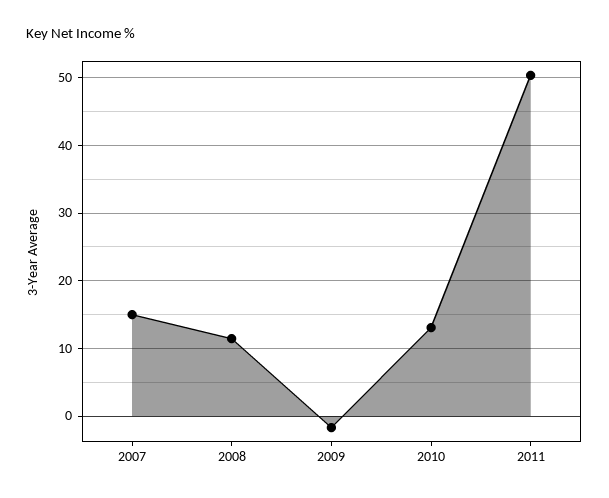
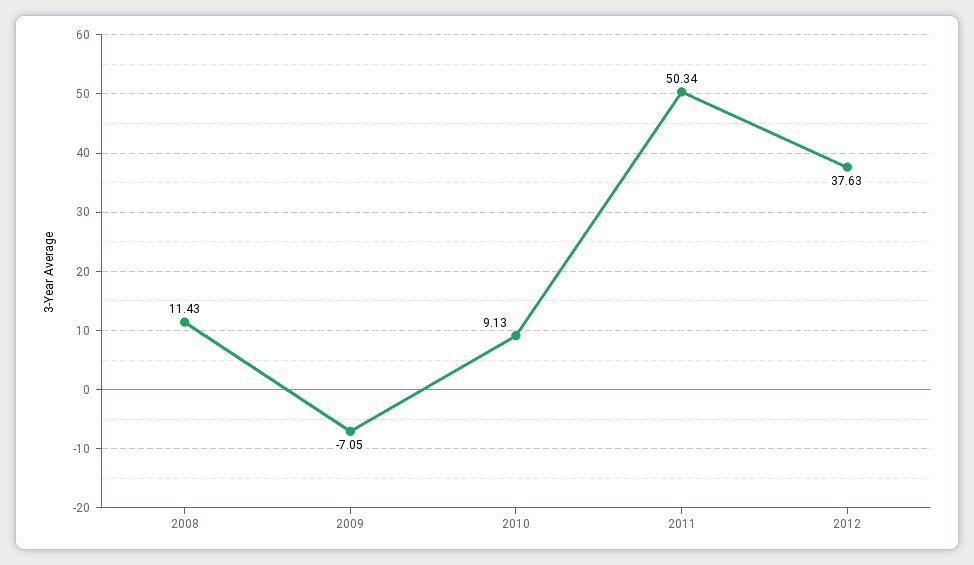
2007: 15 -> none
2009: -2 -> -7.05
2010: 13 -> 9.13
2012: none -> 37.63

